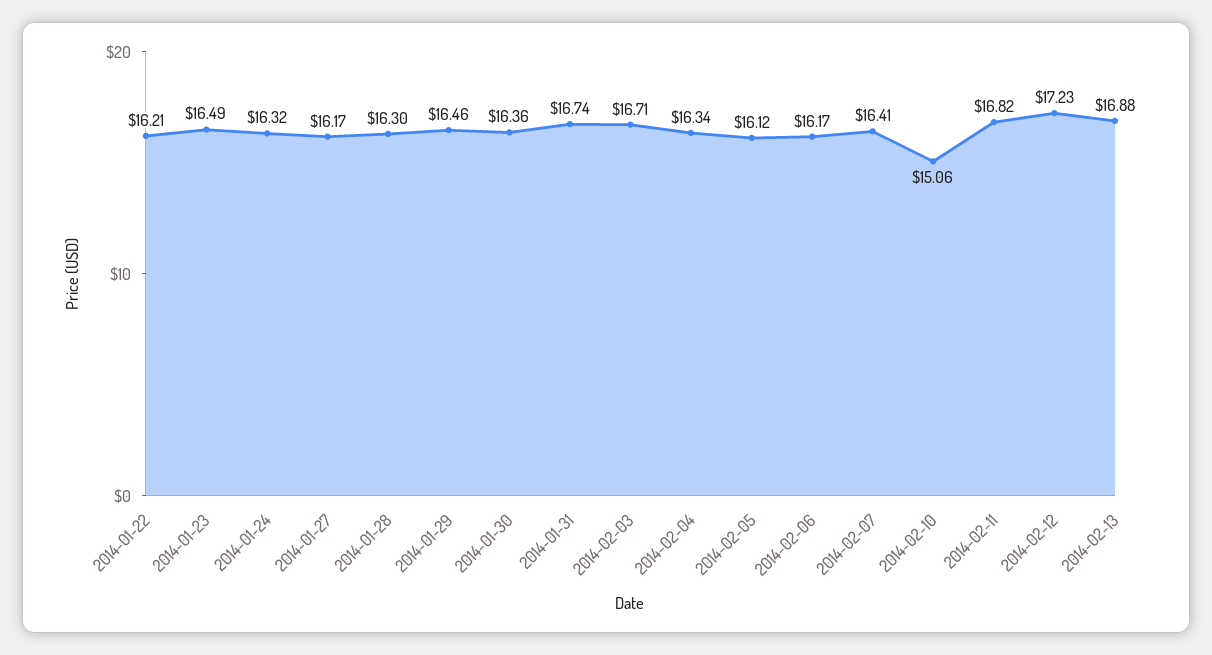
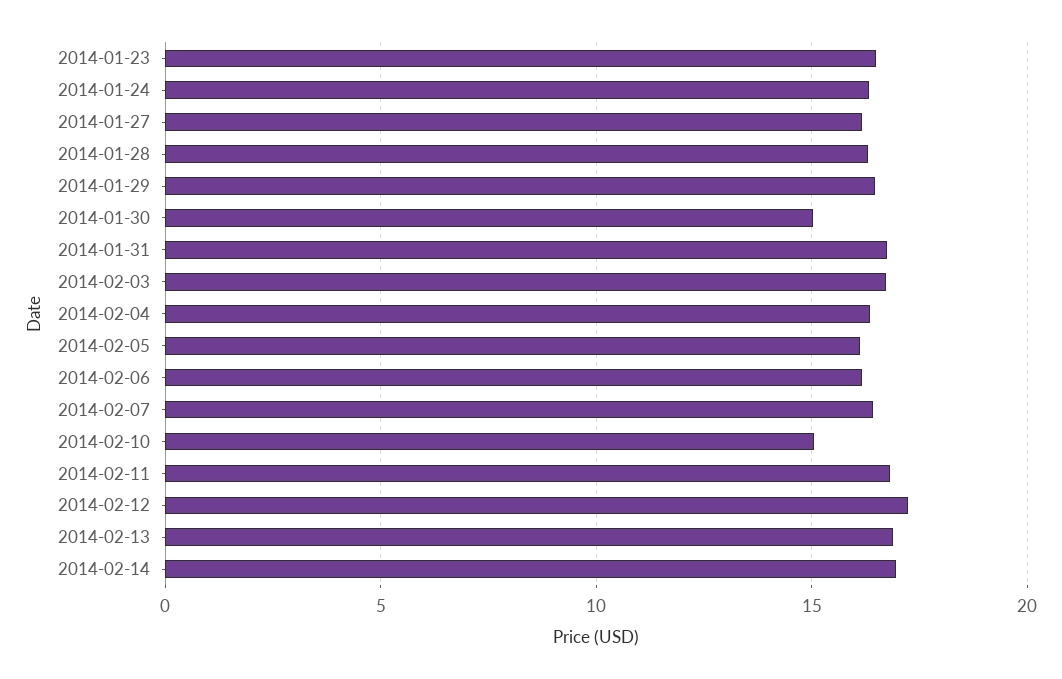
2014-01-22: 16.21 -> none
2014-01-30: 16.36 -> 15
2014-02-14: none -> 17

